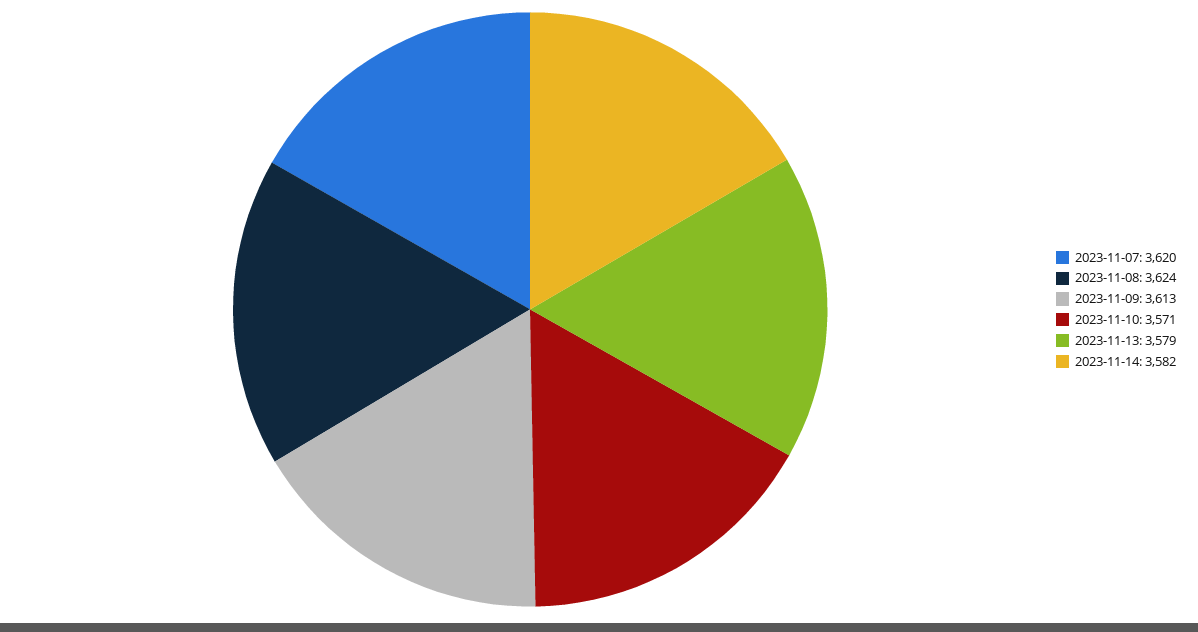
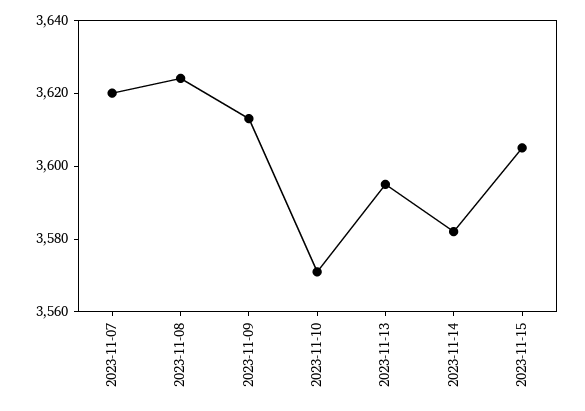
2023-11-13: 3579 -> 3595
2023-11-15: none -> 3605

